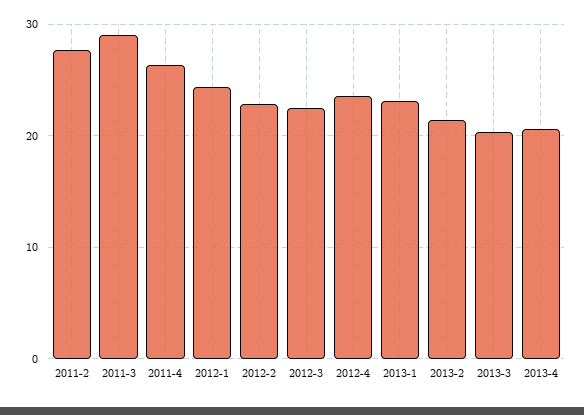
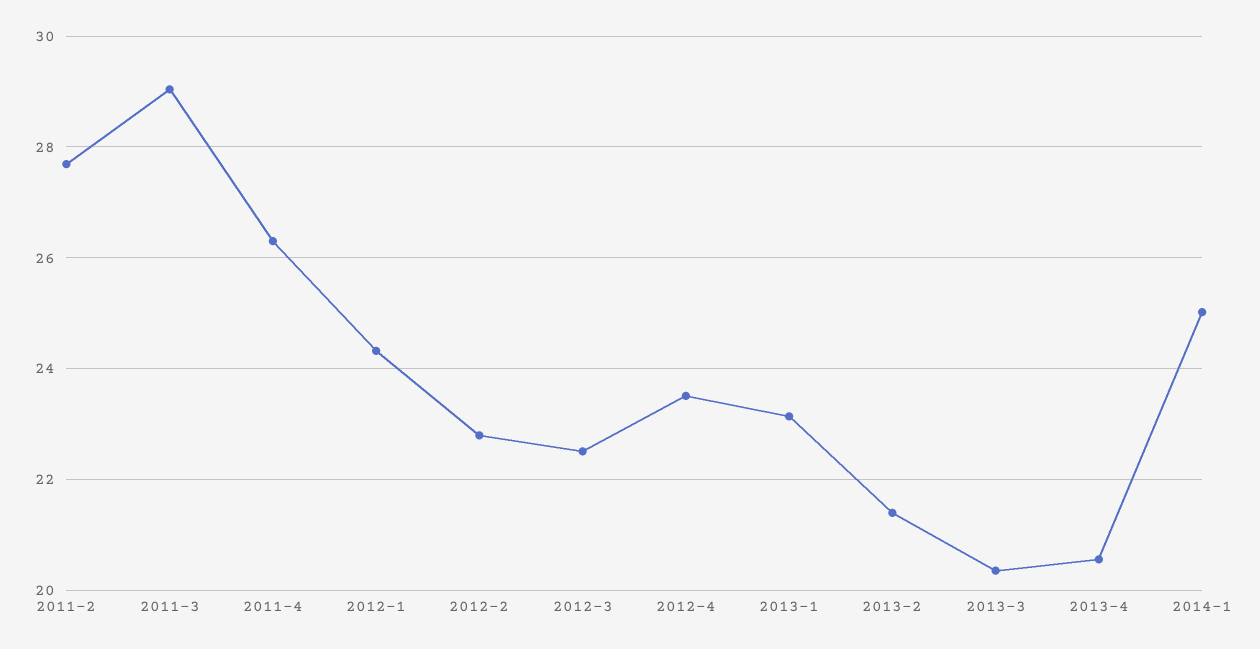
2014-1: none -> 25

